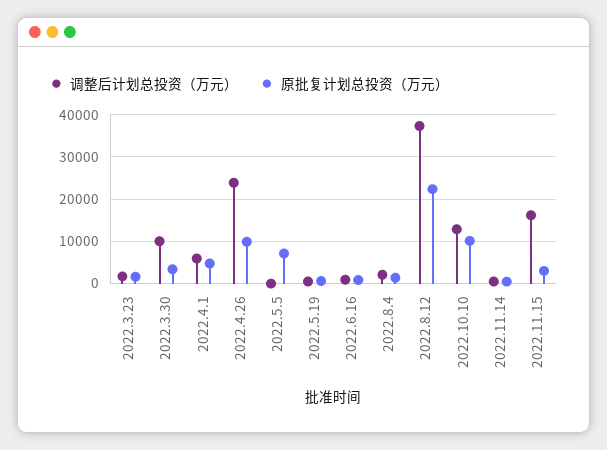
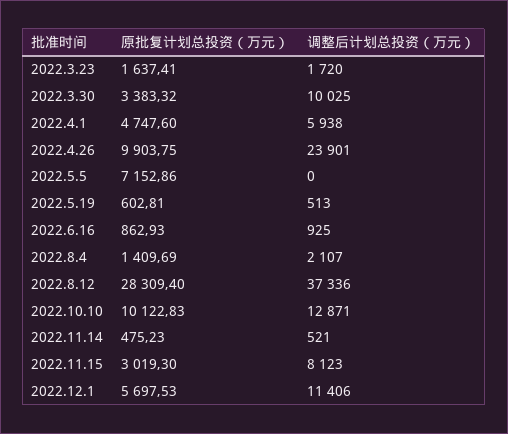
原批复计划总投资（万元）, 2022.8.12: 22000 -> 28309.4
调整后计划总投资（万元）, 2022.11.15: 16000 -> 8123
原批复计划总投资（万元）, 2022.12.1: none -> 5697.53
调整后计划总投资（万元）, 2022.12.1: none -> 11406

